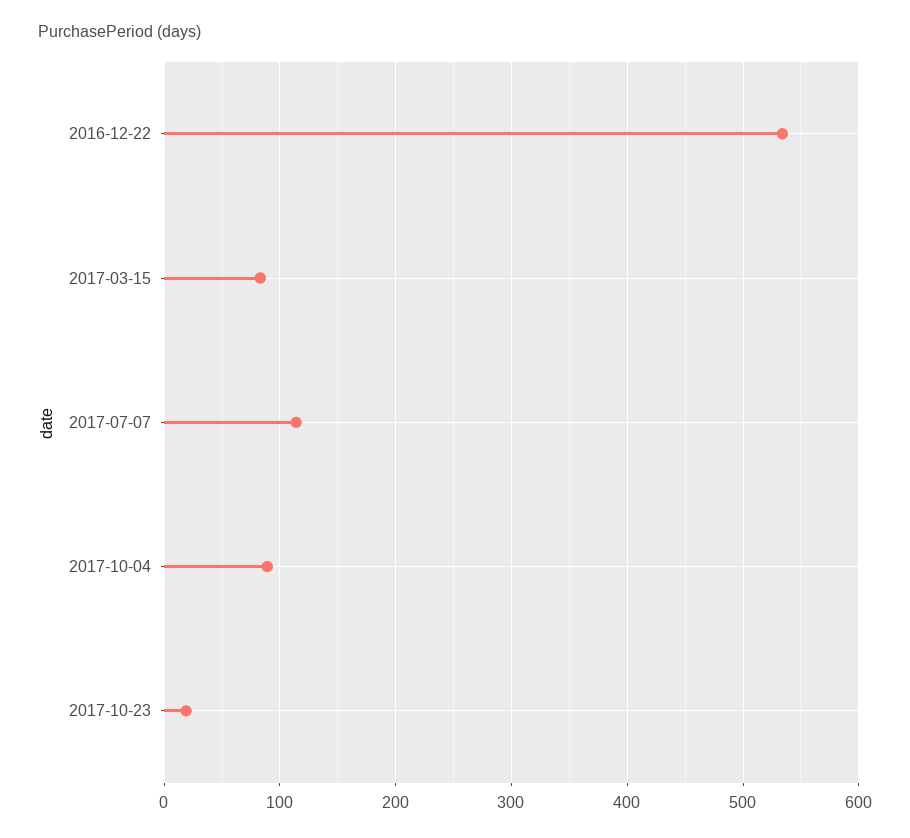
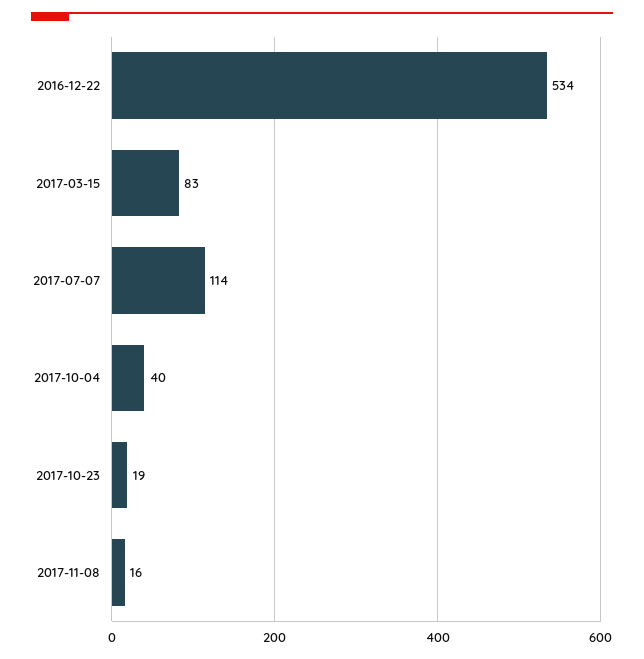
2017-10-04: 90 -> 40
2017-11-08: none -> 16

